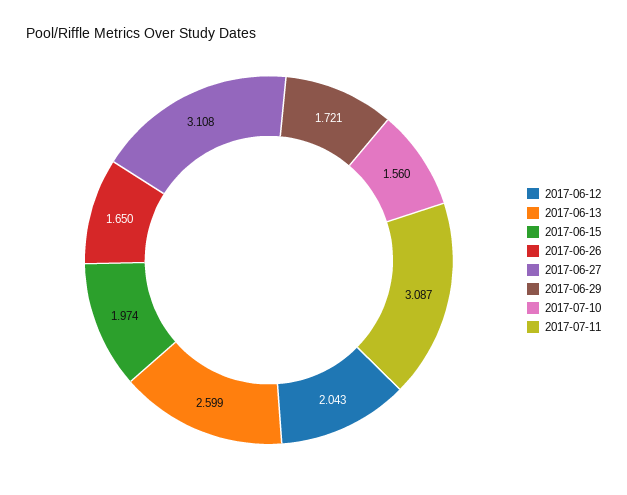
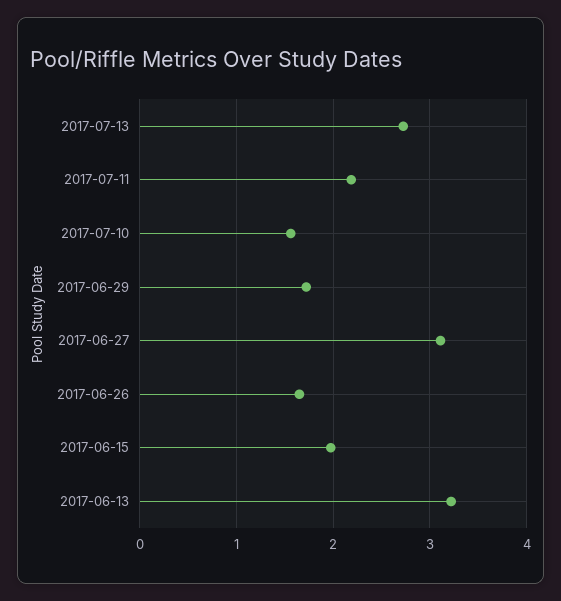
2017-06-12: 2.043 -> none
2017-06-13: 2.599 -> 3.2
2017-07-11: 3.087 -> 2.2
2017-07-13: none -> 2.7

